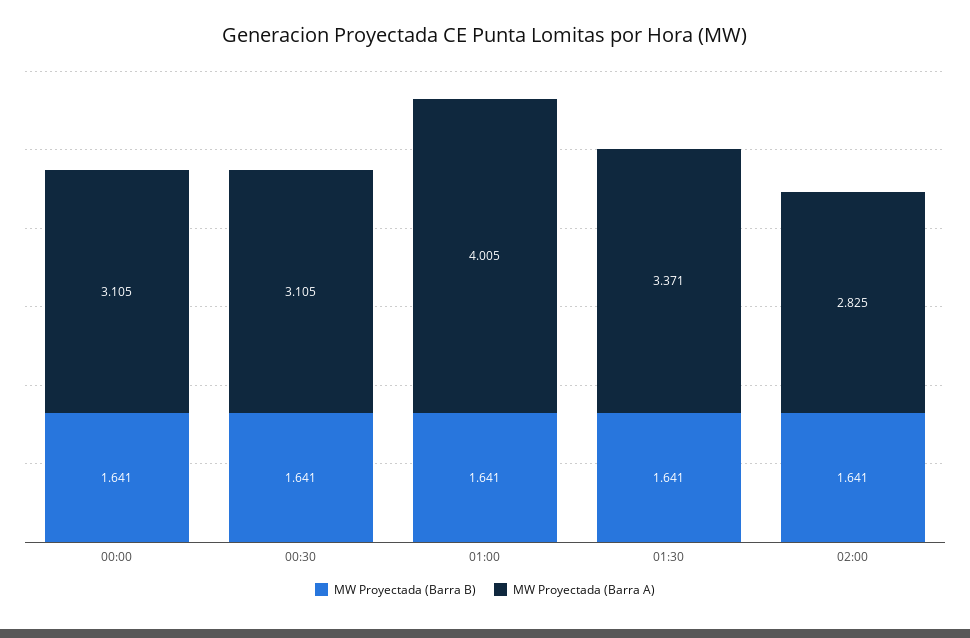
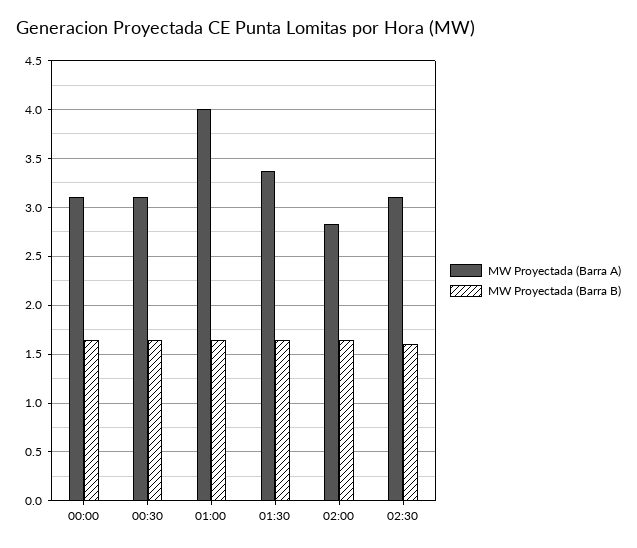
MW Proyectada (Barra A), 02:30: none -> 3.1
MW Proyectada (Barra B), 02:30: none -> 1.6

